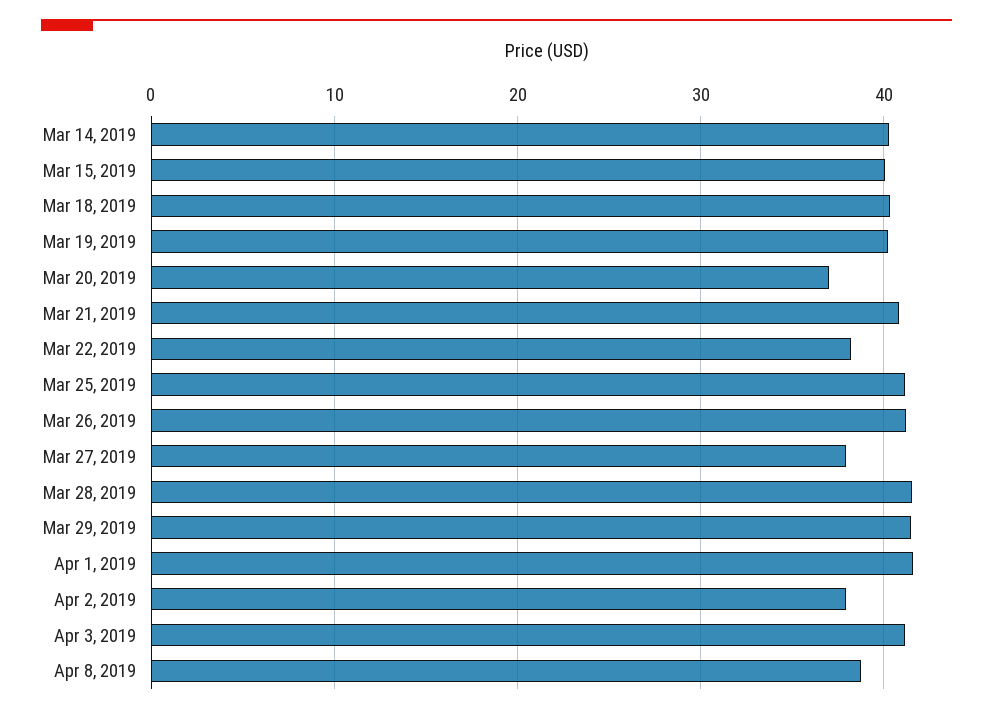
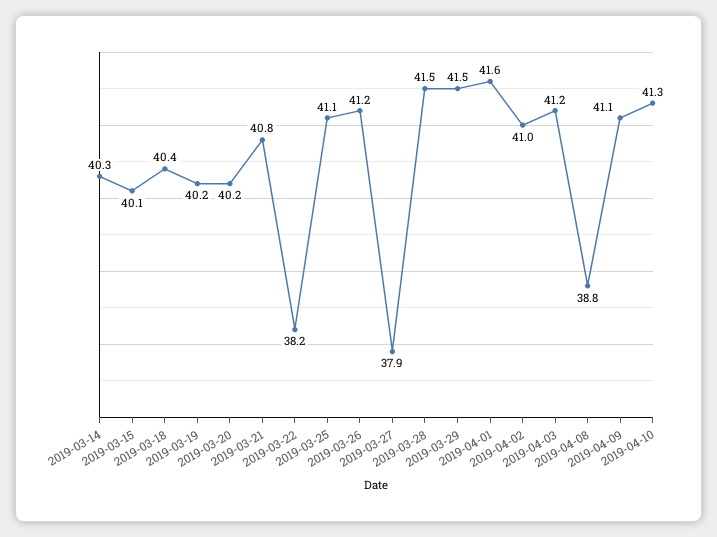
Mar 20, 2019: 37 -> 40.2
Apr 2, 2019: 38 -> 41
2019-04-09: none -> 41.1
2019-04-10: none -> 41.3

